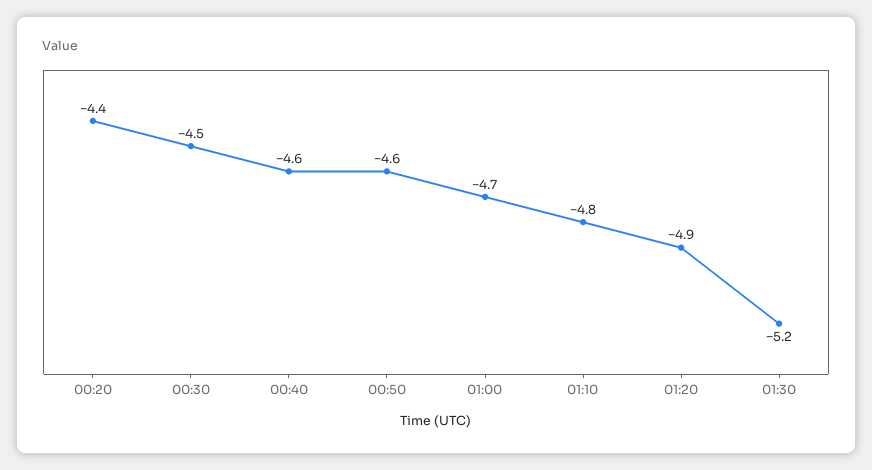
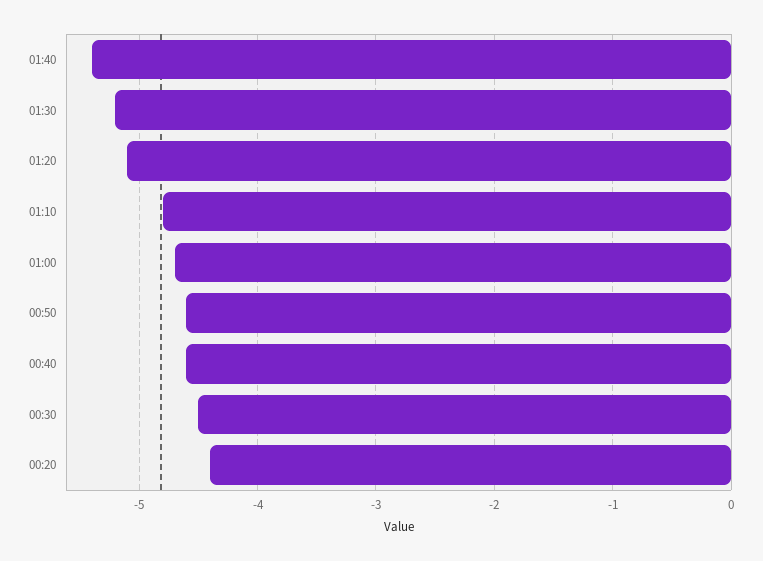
01:20: -4.9 -> -5.1
01:40: none -> -5.4

